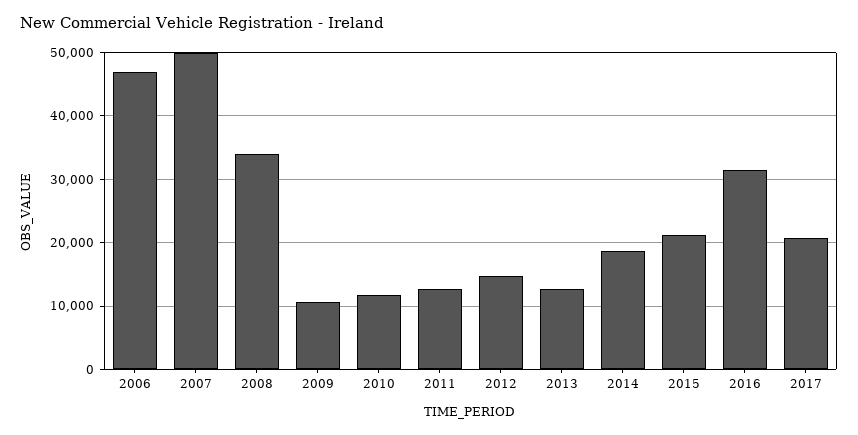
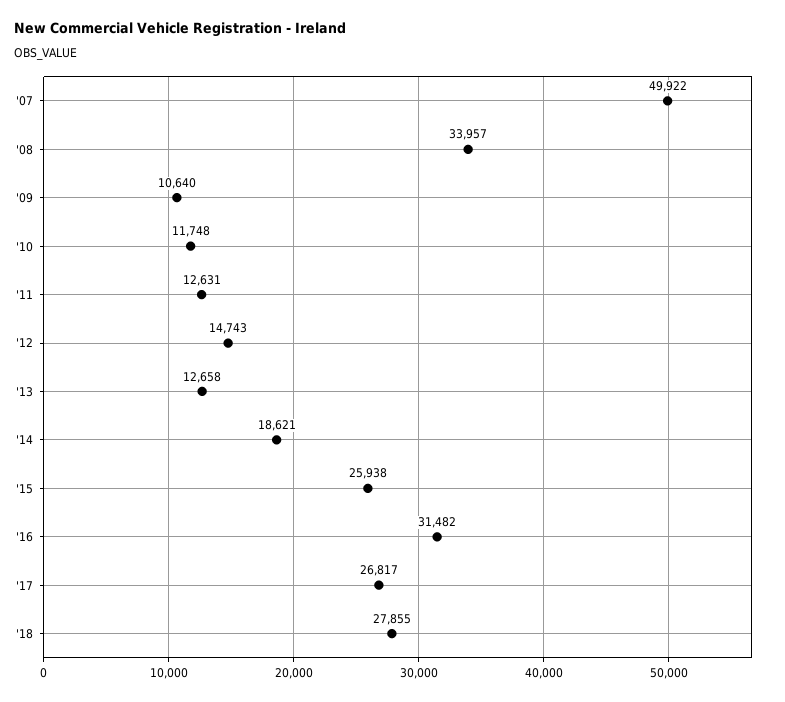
2006: 47000 -> none
2015: 21000 -> 25938
2017: 21000 -> 26817
'18: none -> 27855

